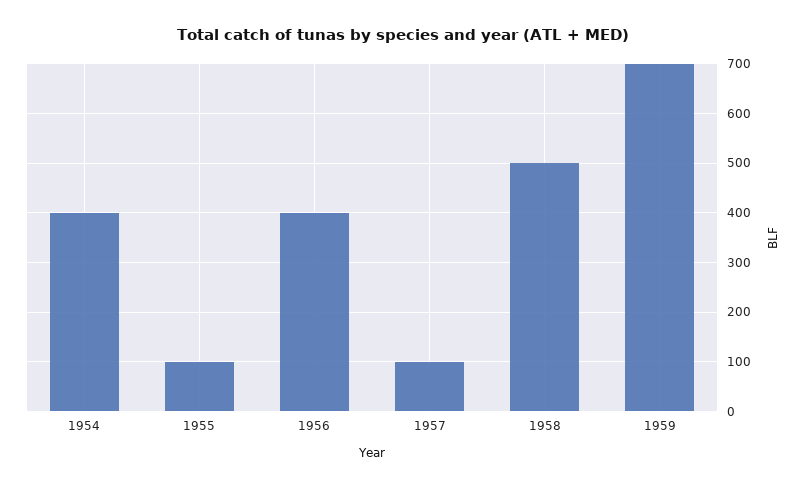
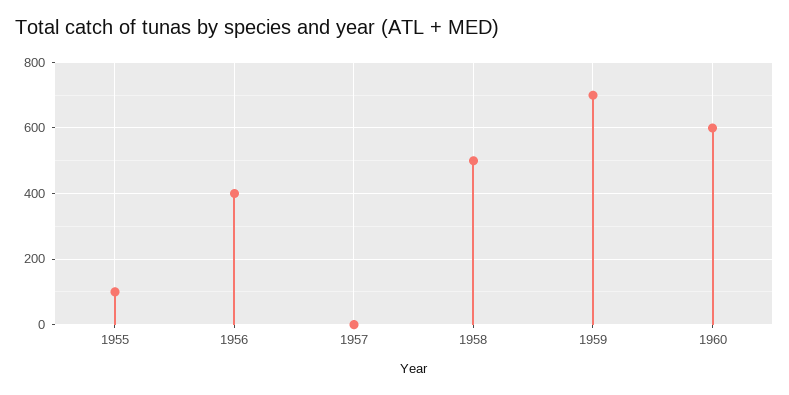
1954: 400 -> none
1957: 100 -> 0
1960: none -> 600

